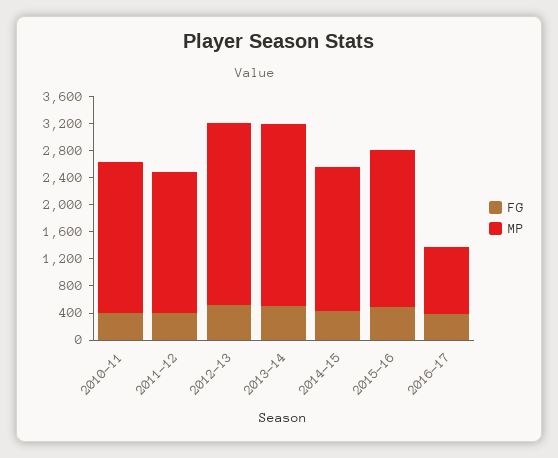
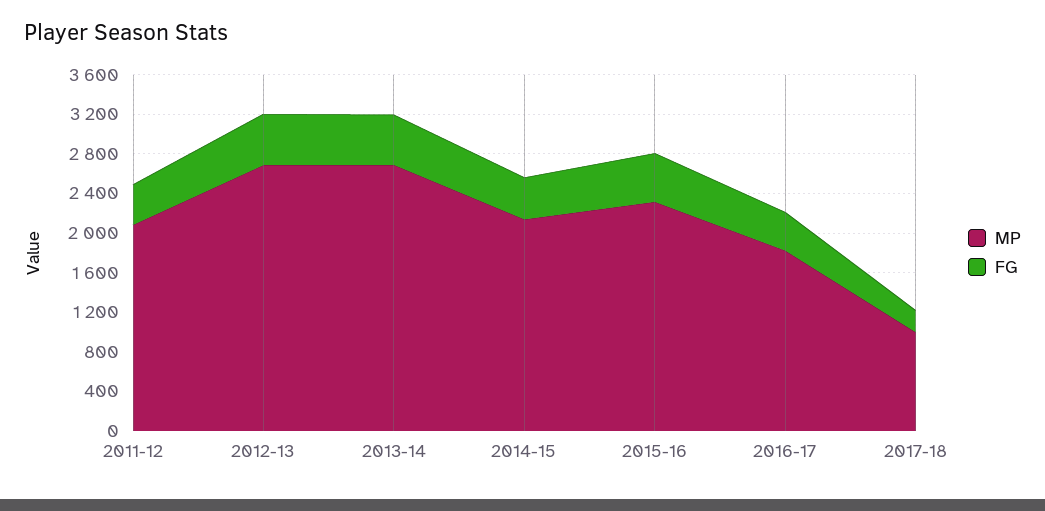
FG, 2010-11: 400 -> none
MP, 2010-11: 2200 -> none
MP, 2016-17: 1000 -> 1800
MP, 2017-18: none -> 1000
FG, 2017-18: none -> 200

